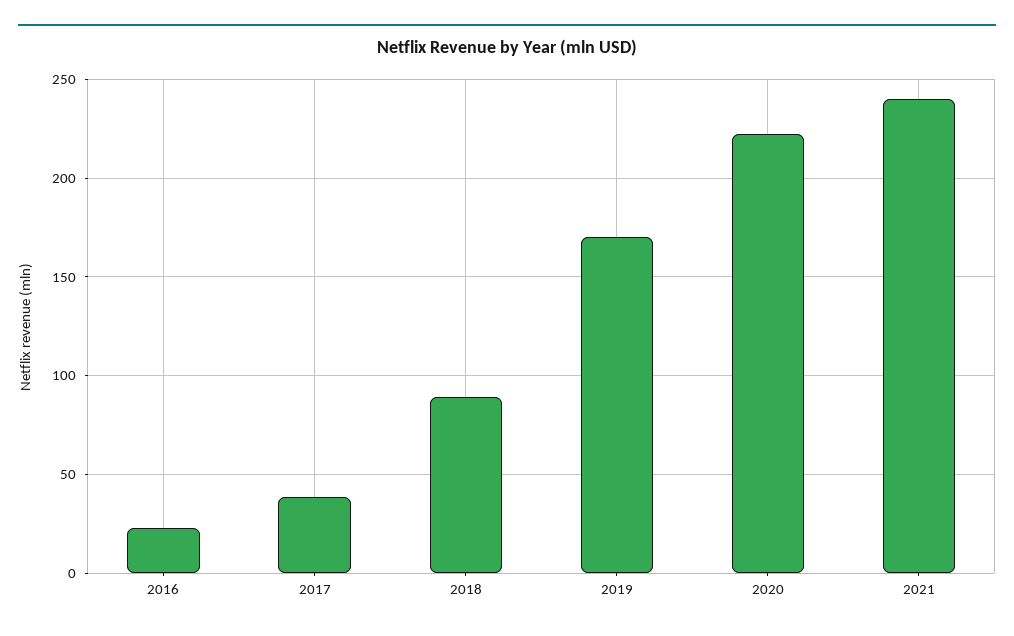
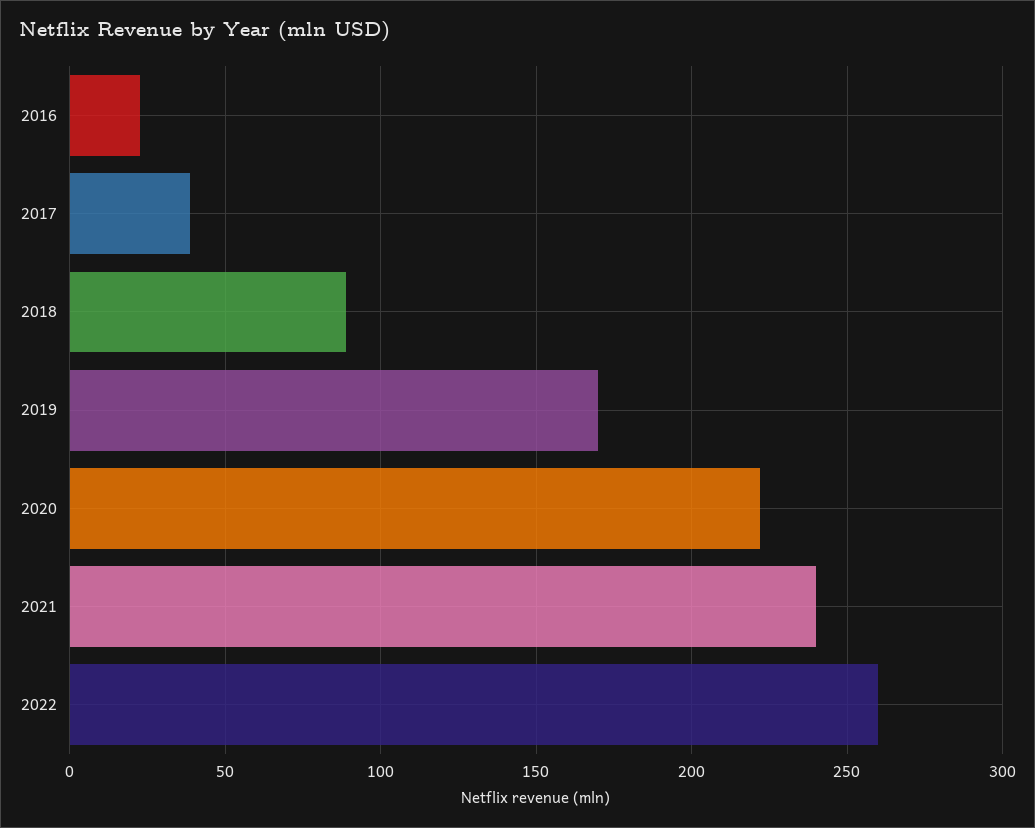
2022: none -> 260

